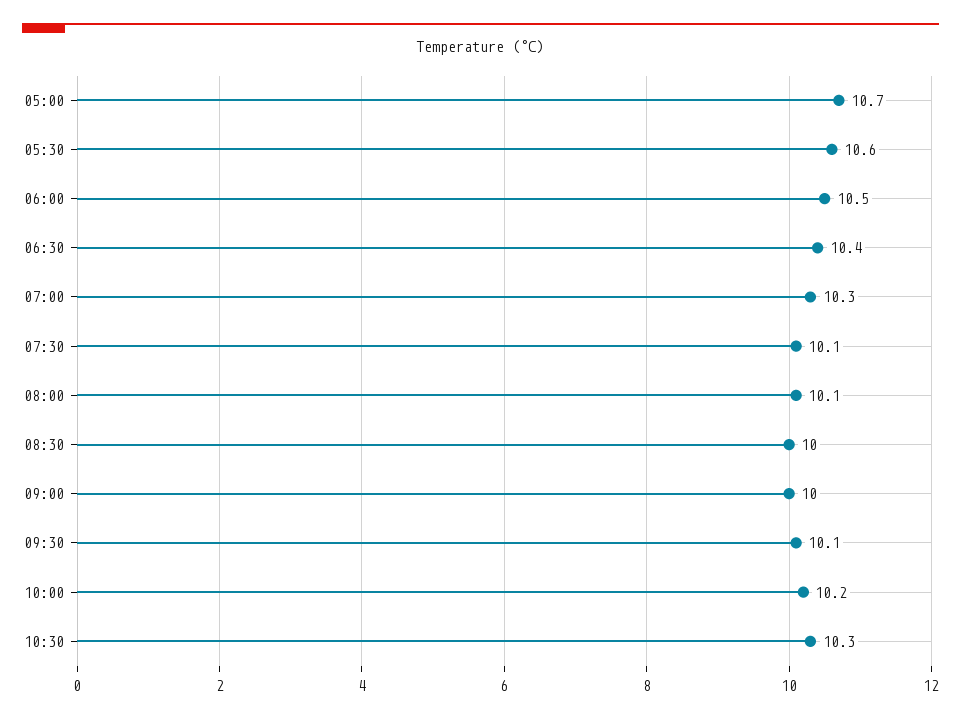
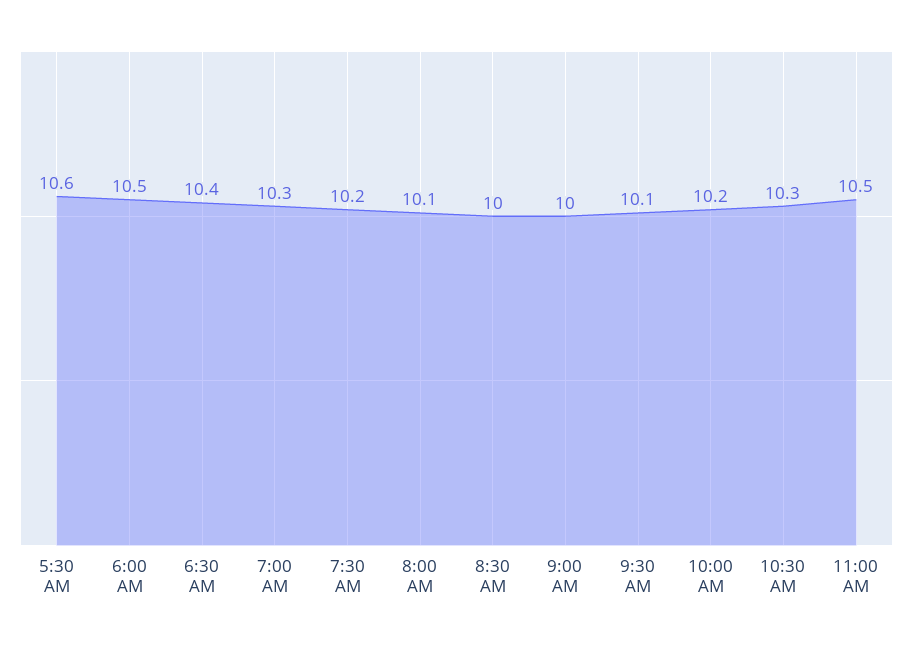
05:00: 10.7 -> none
07:30: 10.1 -> 10.2
11:00 AM: none -> 10.5

